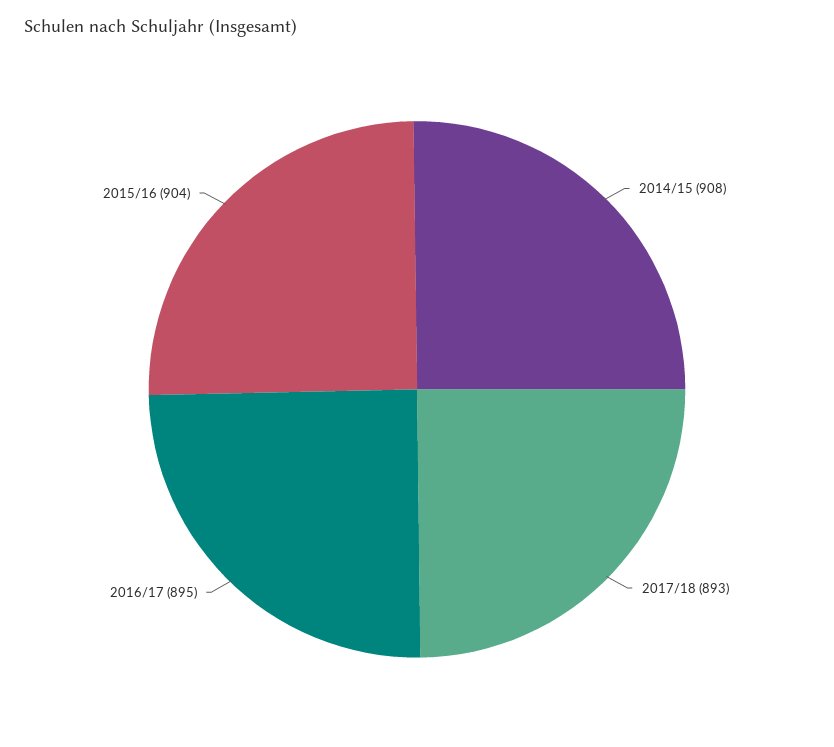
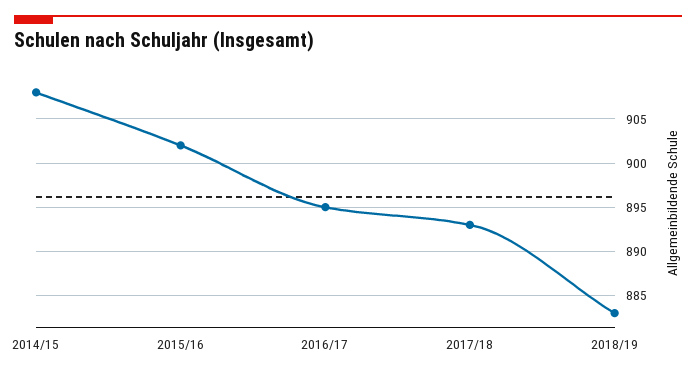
2015/16: 904 -> 902
2018/19: none -> 883

